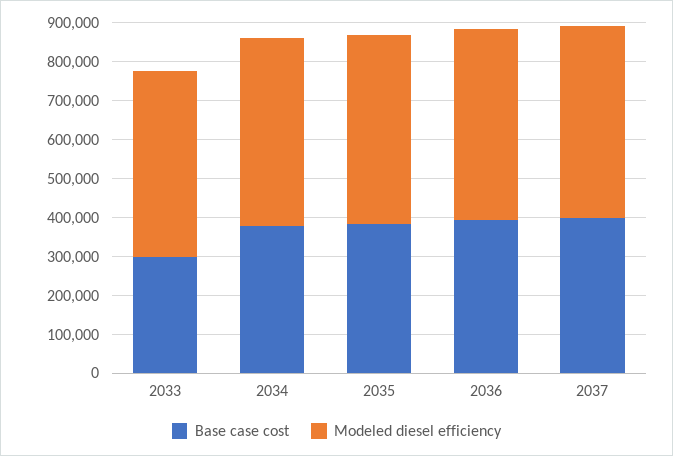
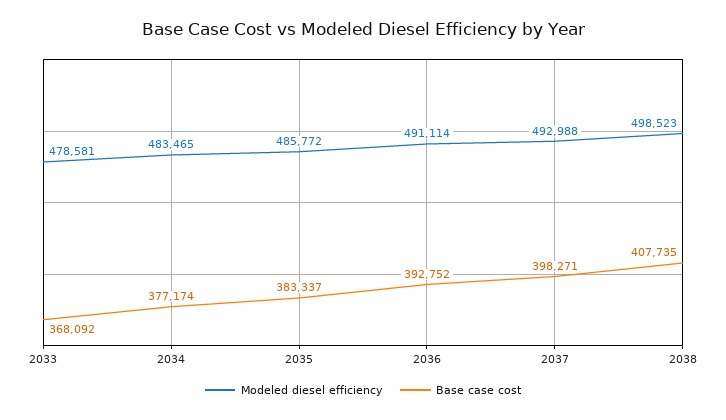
Base case cost, 2033: 300000 -> 368092
Modeled diesel efficiency, 2038: none -> 498523
Base case cost, 2038: none -> 407735

